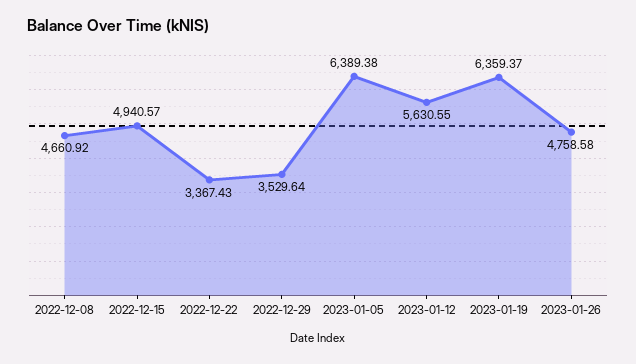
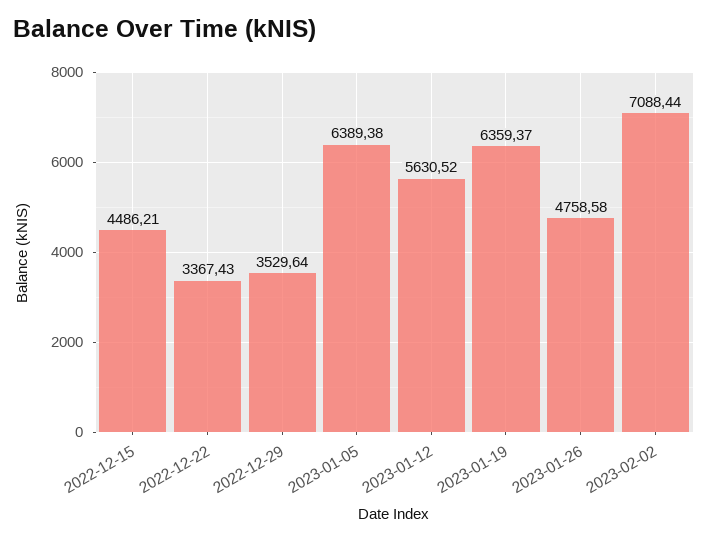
2022-12-08: 4660.92 -> none
2022-12-15: 4940.57 -> 4486.21
2023-01-12: 5630.55 -> 5630.52
2023-02-02: none -> 7088.44

